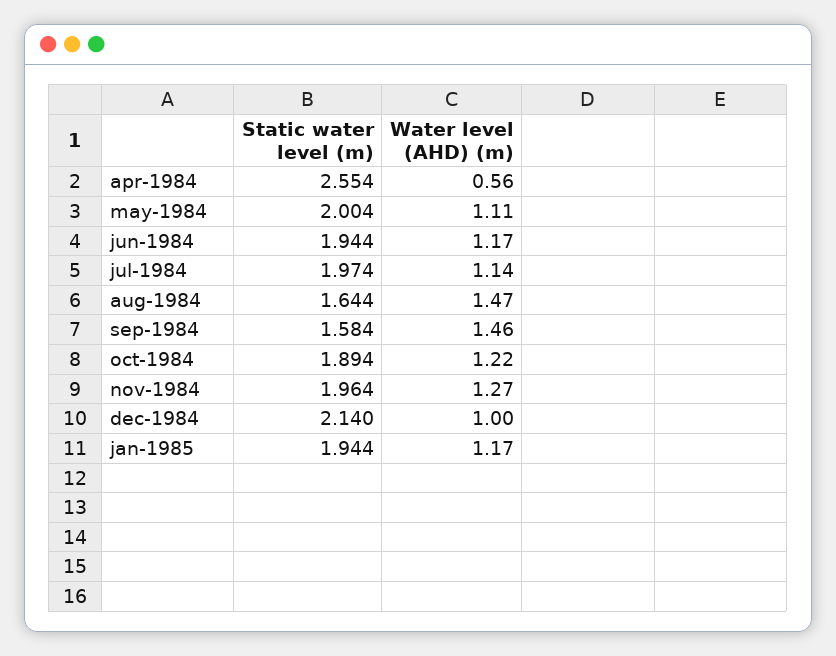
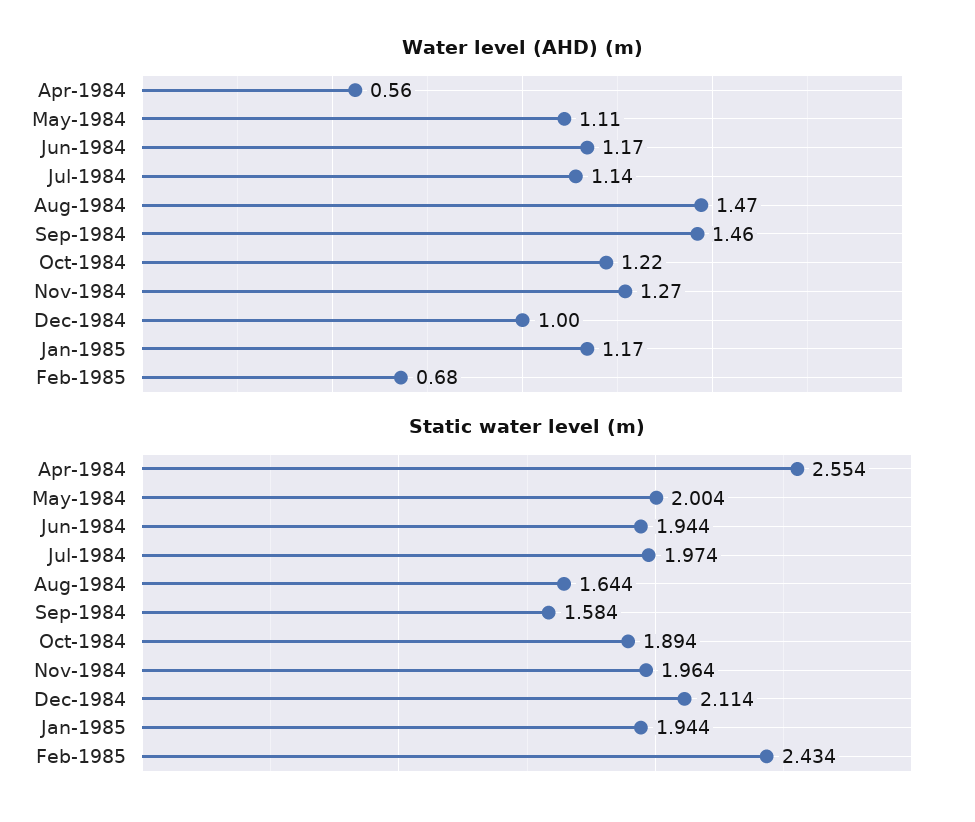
Static water level (m), dec-1984: 2.14 -> 2.114
Water level (AHD) (m), Feb-1985: none -> 0.68
Static water level (m), Feb-1985: none -> 2.434

